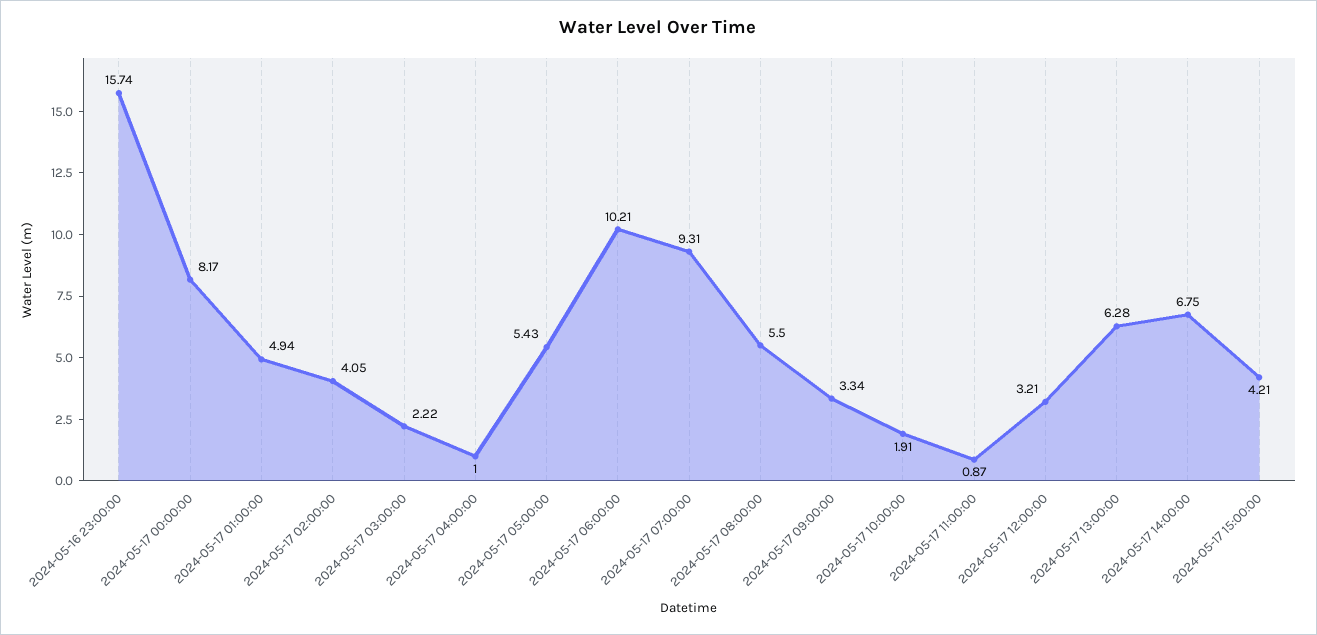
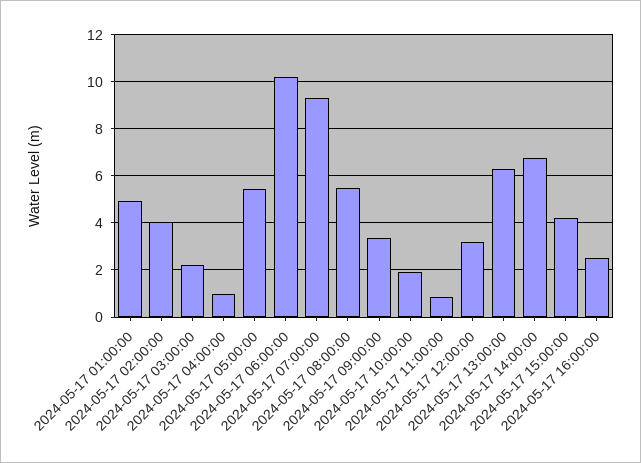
2024-05-16 23:00:00: 15.74 -> none
2024-05-17 00:00:00: 8.17 -> none
2024-05-17 16:00:00: none -> 2.5

